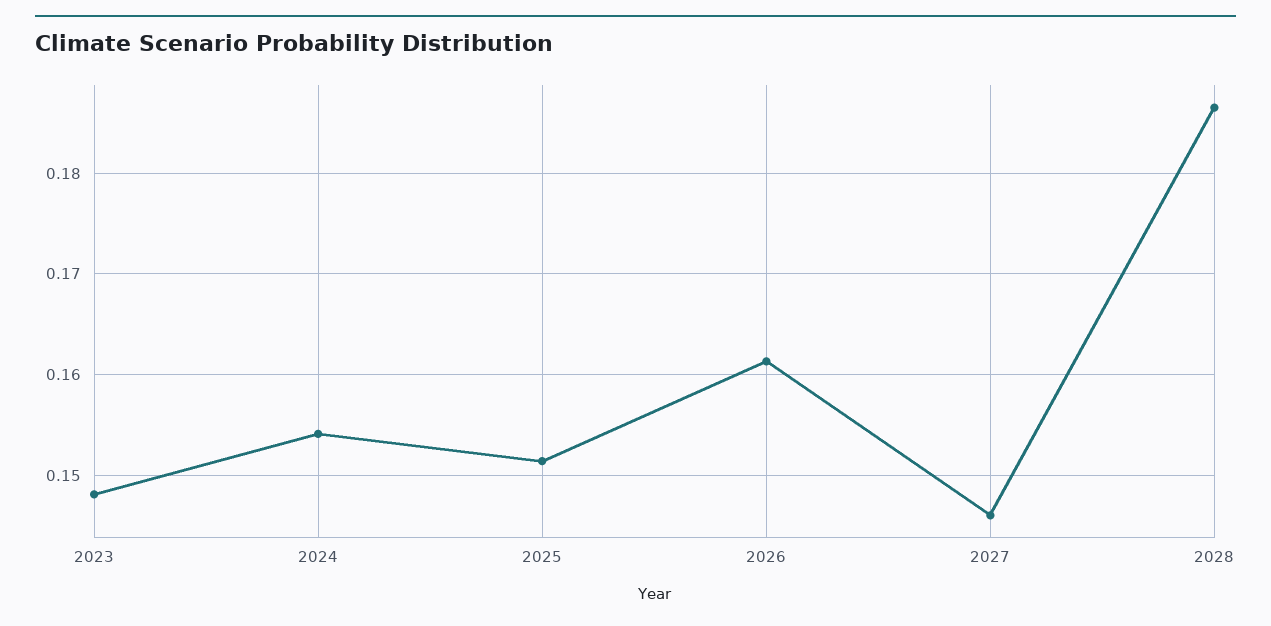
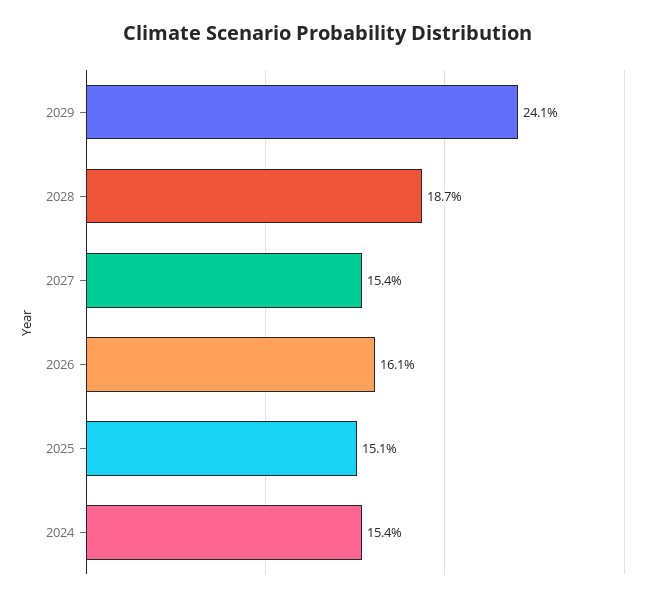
2023: 0.148 -> none
2027: 0.146 -> 0.154
2029: none -> 0.241

